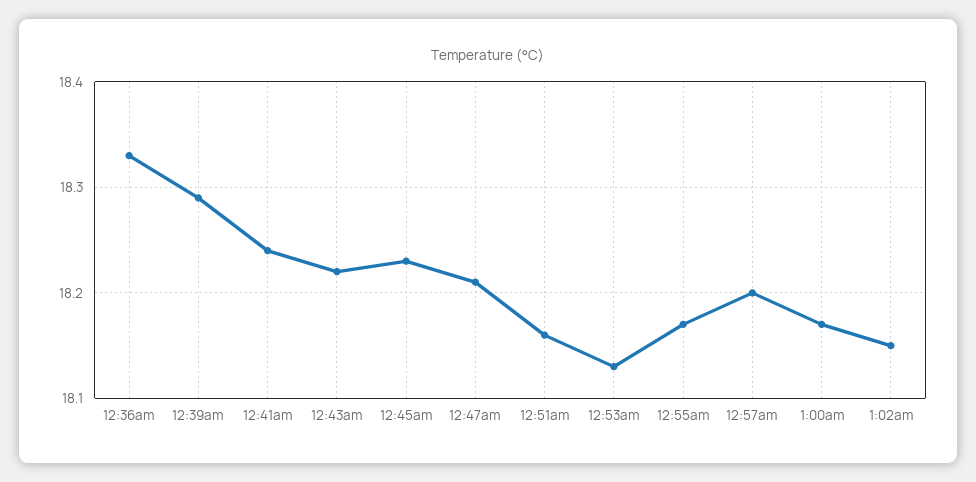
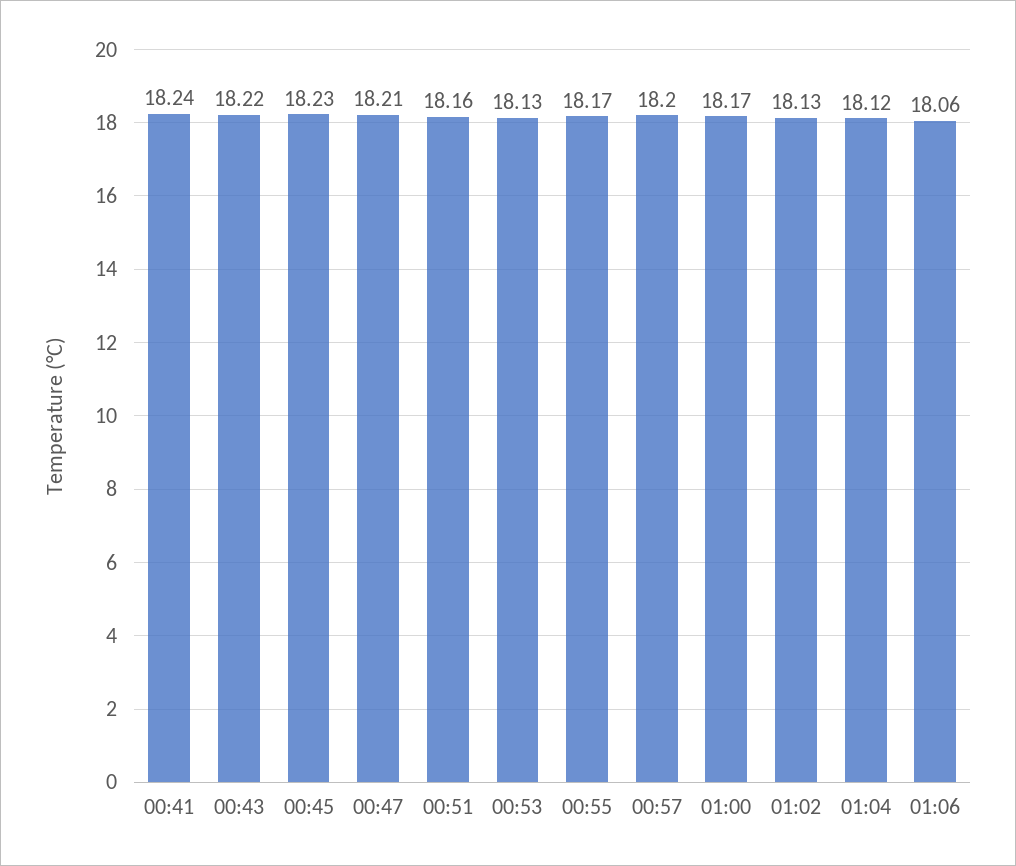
12:36am: 18.33 -> none
12:39am: 18.29 -> none
1:02am: 18.15 -> 18.13
01:04: none -> 18.12
01:06: none -> 18.06

